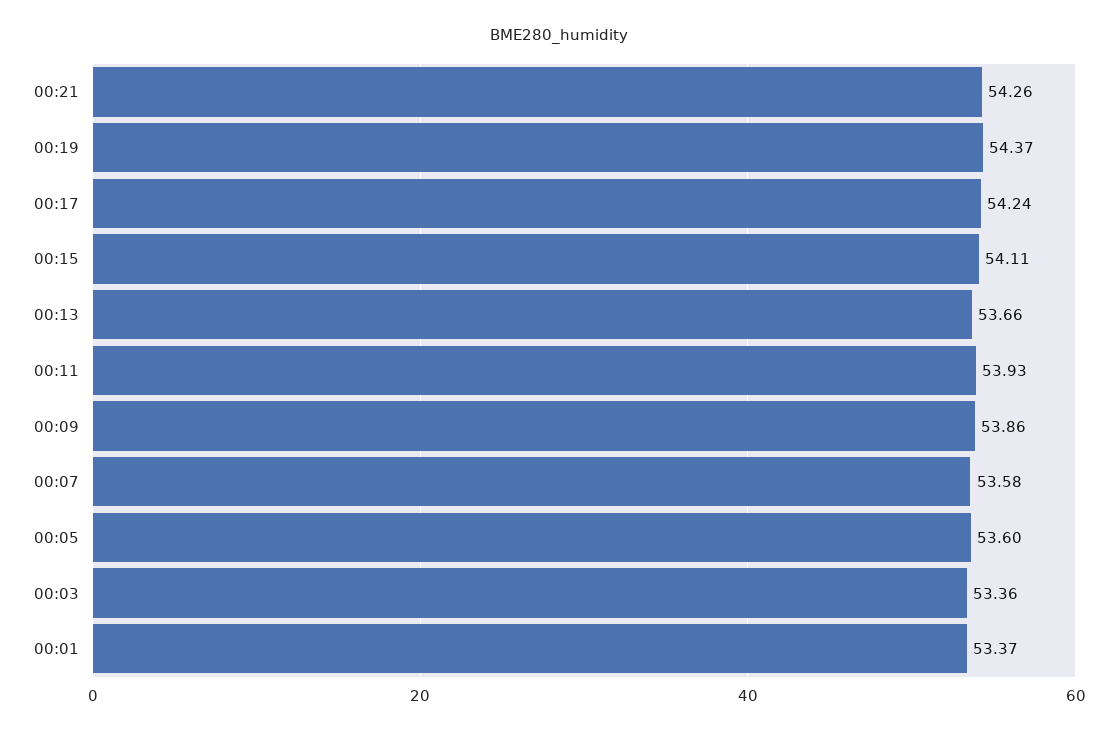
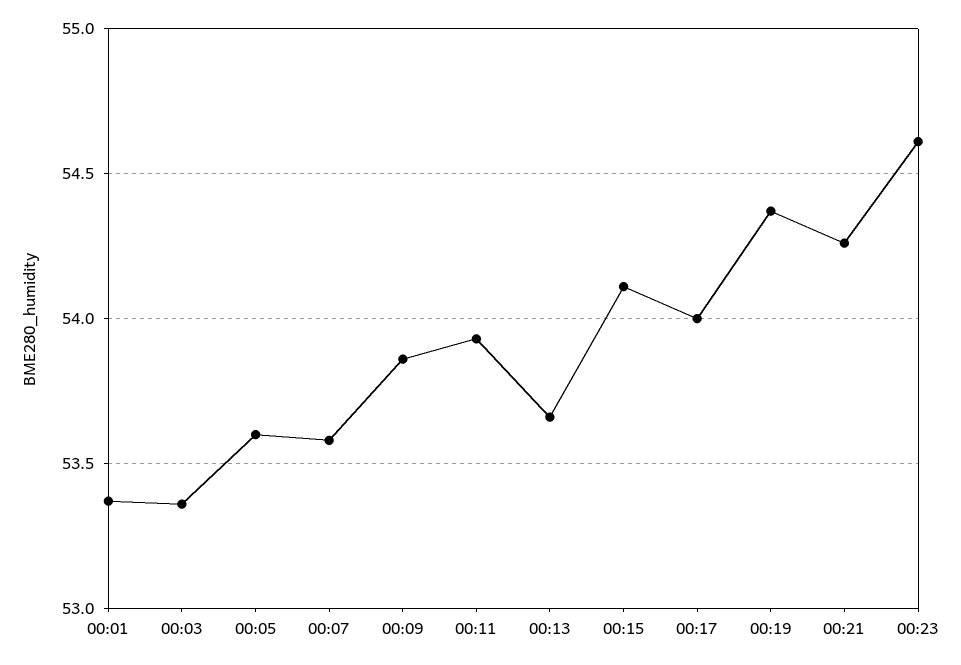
00:17: 54.24 -> 54
00:23: none -> 54.6

